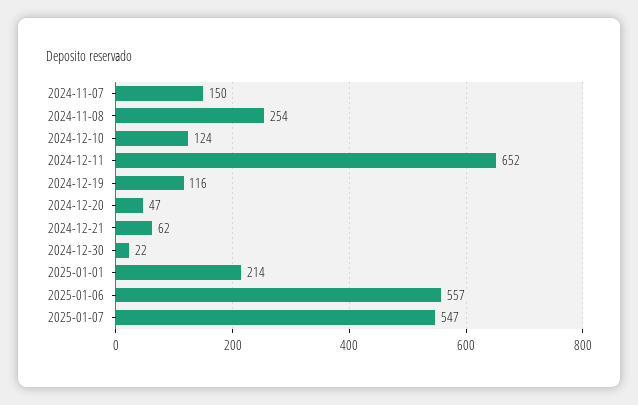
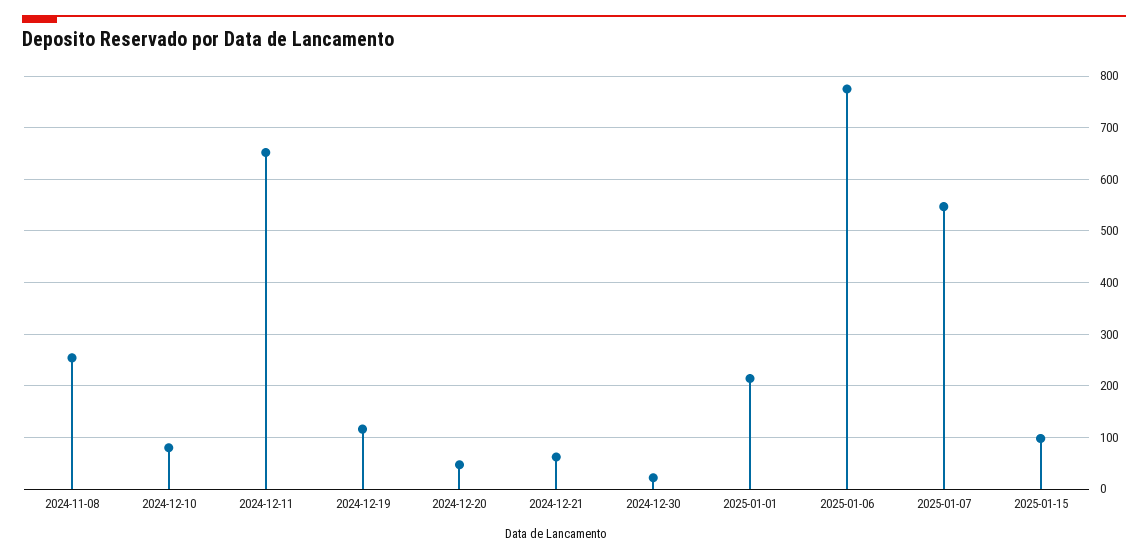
2024-11-07: 150 -> none
2024-12-10: 124 -> 80
2025-01-06: 557 -> 780
2025-01-15: none -> 100

